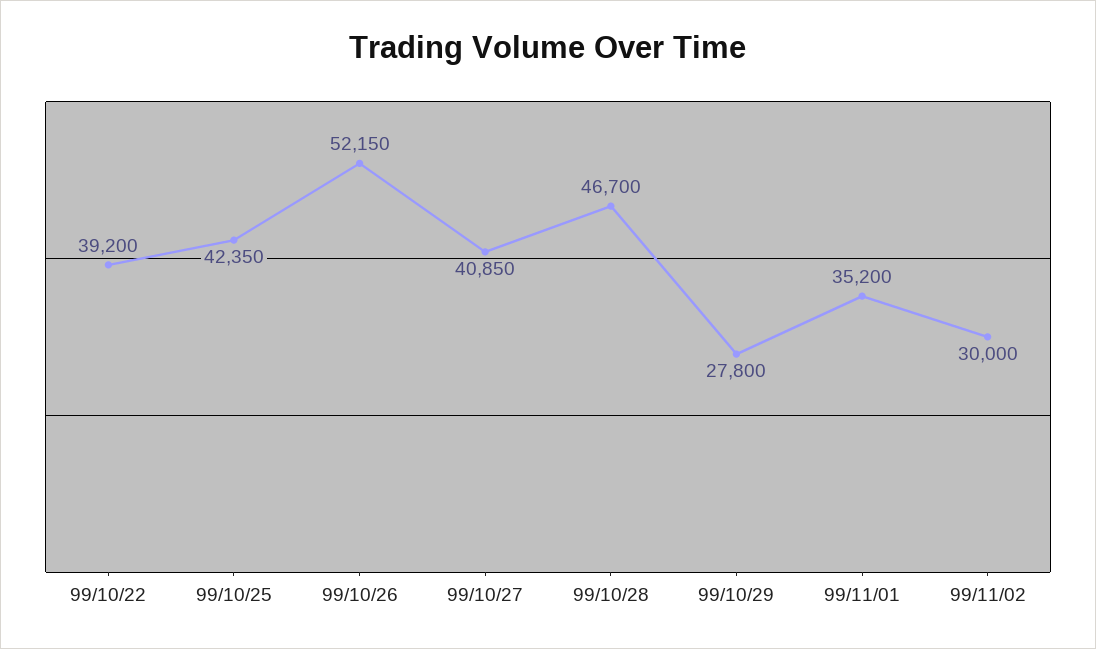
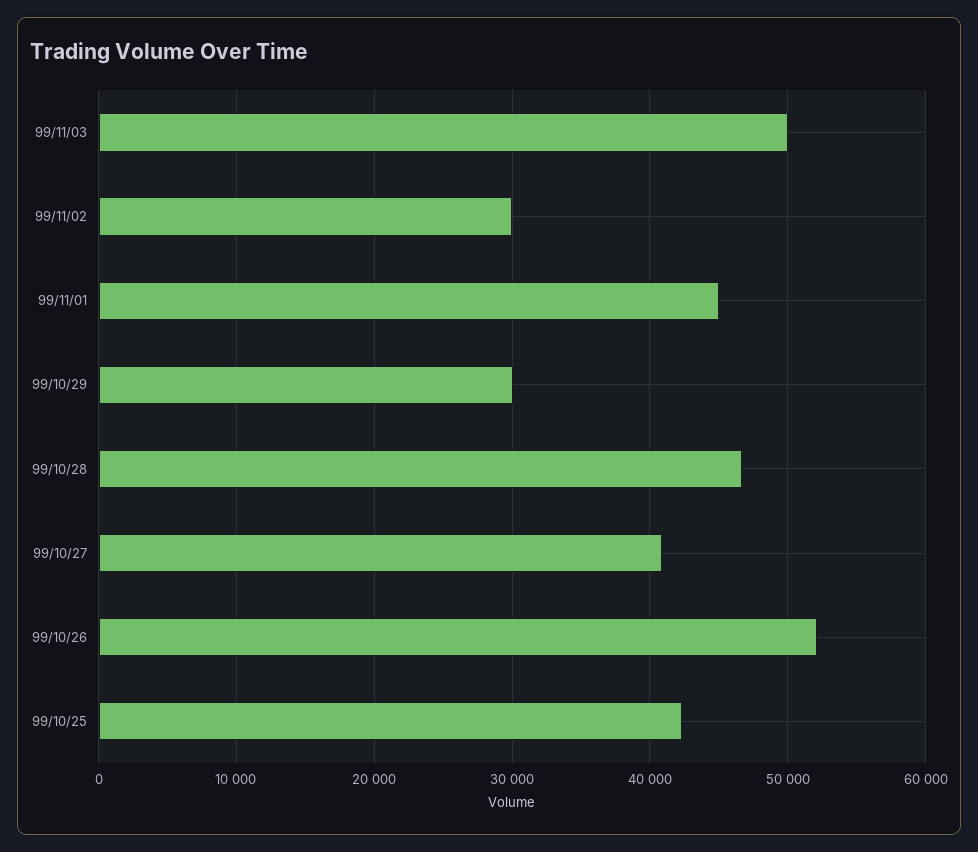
99/10/22: 39200 -> none
99/10/29: 27800 -> 30000
99/11/01: 35200 -> 45000
99/11/03: none -> 50000

